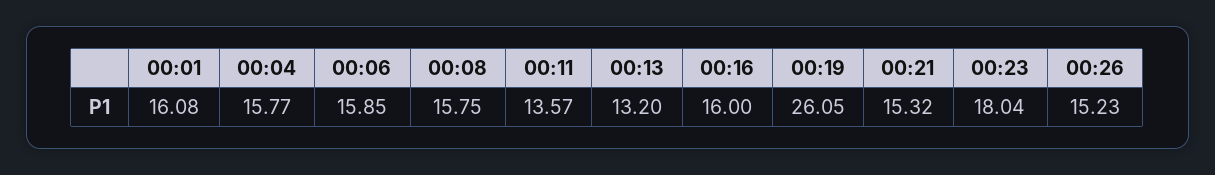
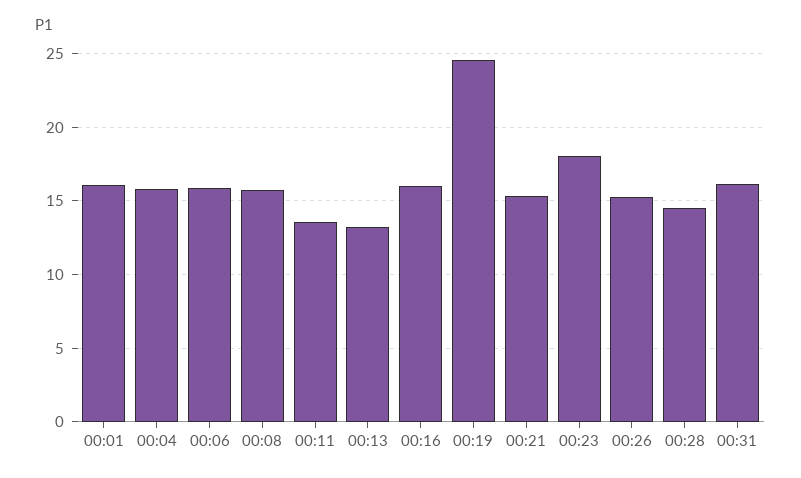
00:19: 26.05 -> 24.5
00:28: none -> 14.5
00:31: none -> 16

